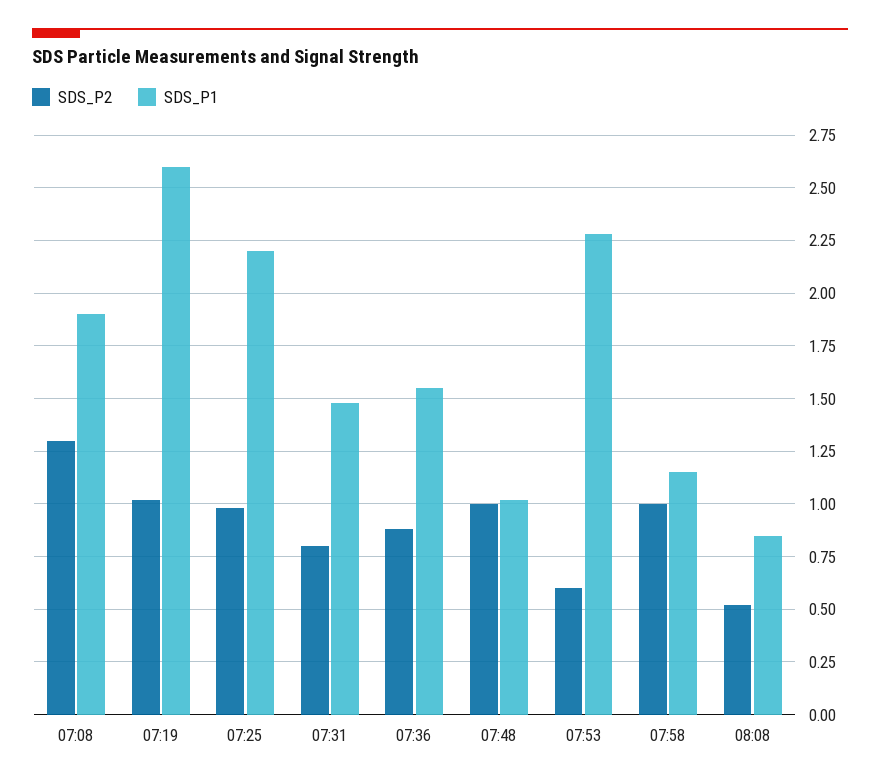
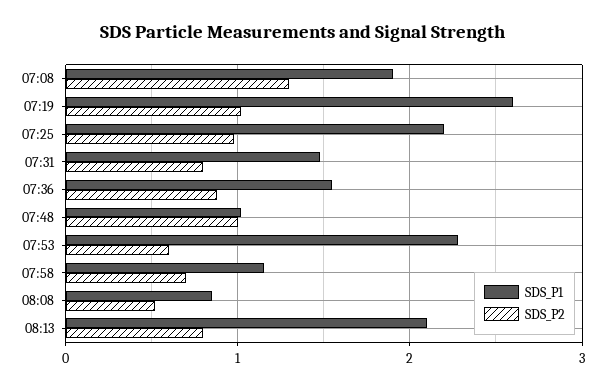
SDS_P2, 07:58: 1 -> 0.7
SDS_P1, 08:13: none -> 2.1
SDS_P2, 08:13: none -> 0.8

